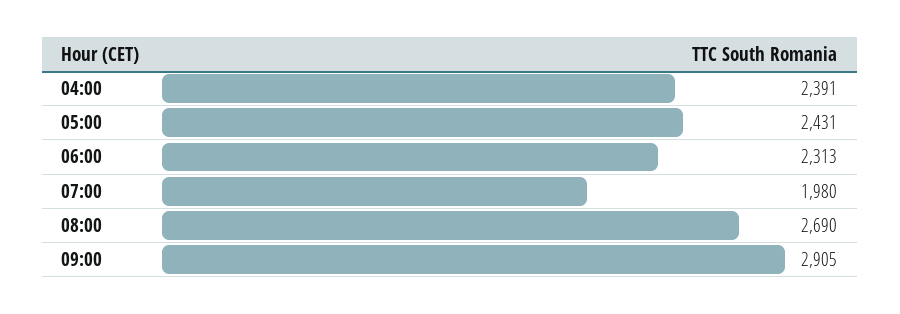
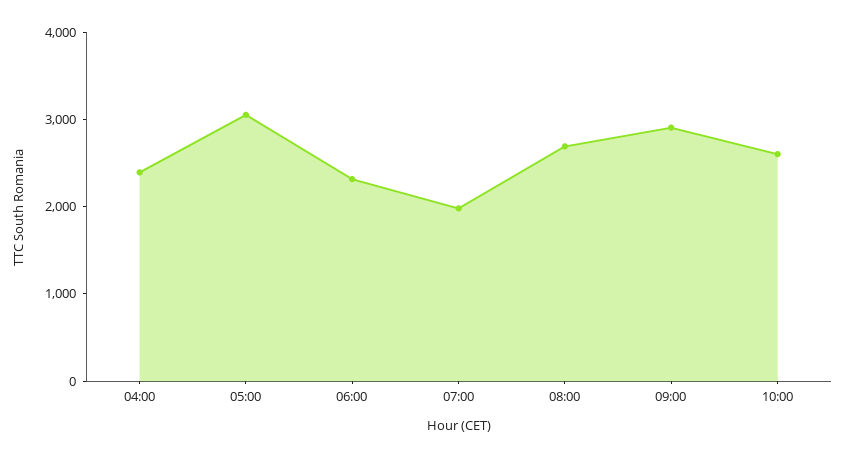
05:00: 2431 -> 3000
10:00: none -> 2600

